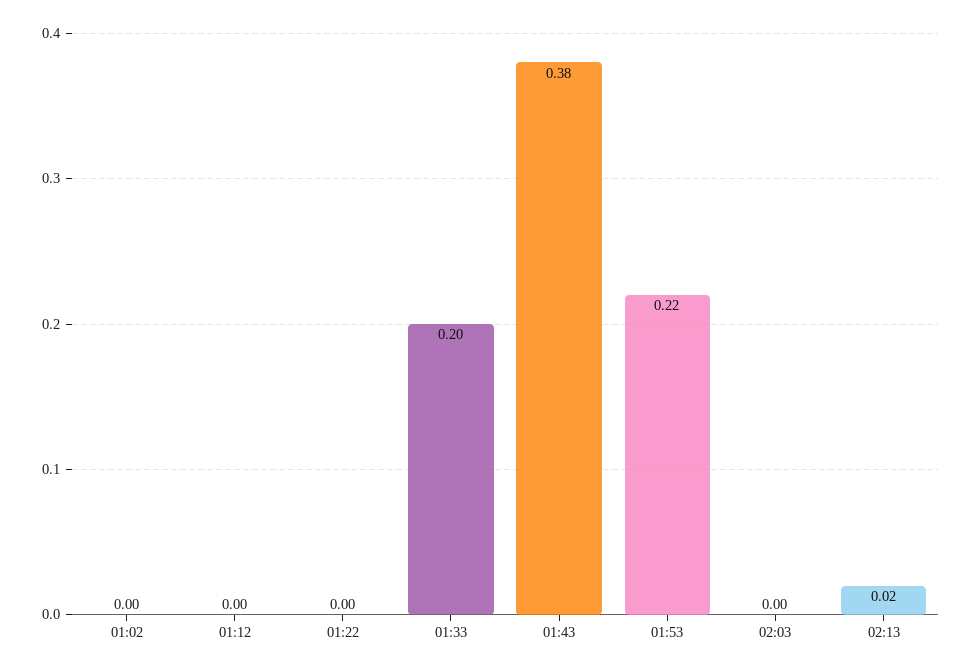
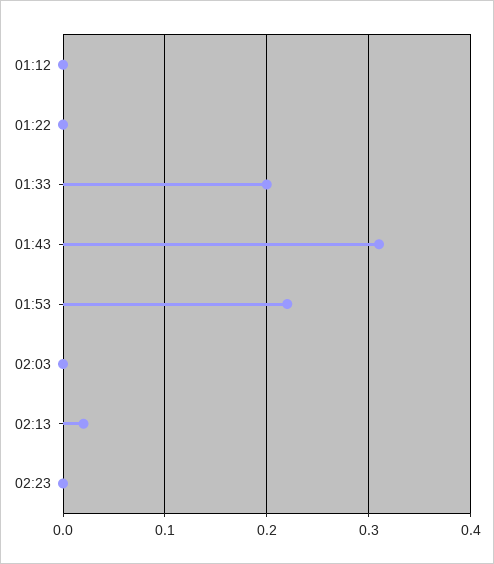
01:02: 0 -> none
01:43: 0.38 -> 0.31
02:23: none -> 0

